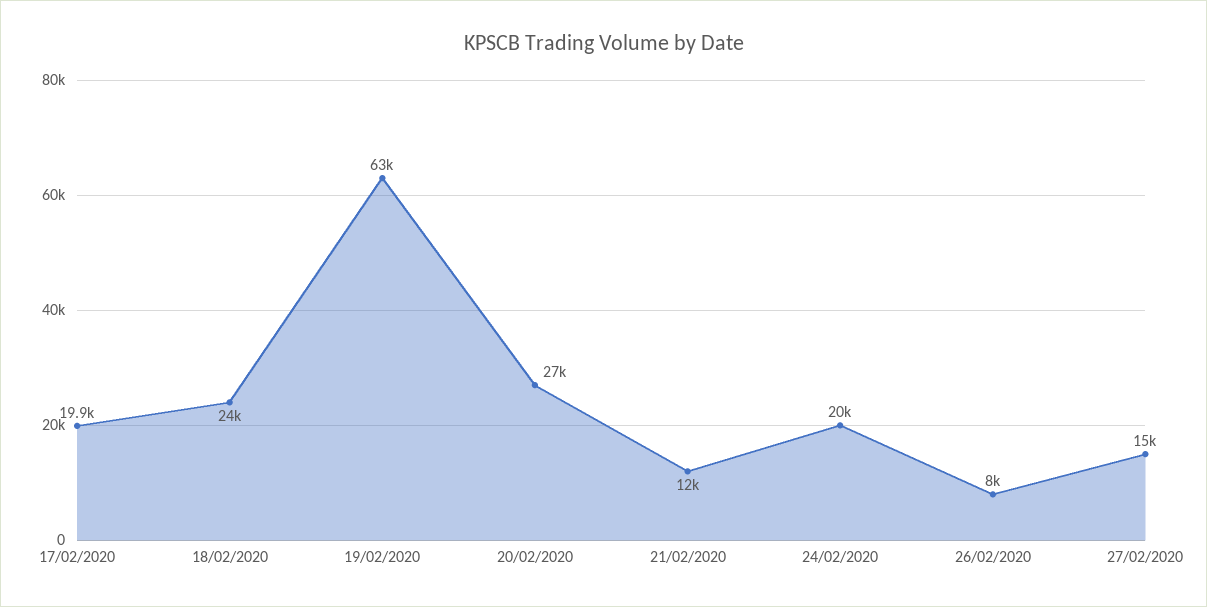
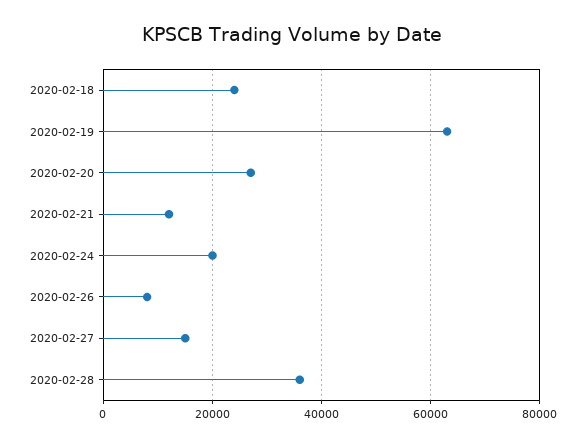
17/02/2020: 19900 -> none
2020-02-28: none -> 36000

